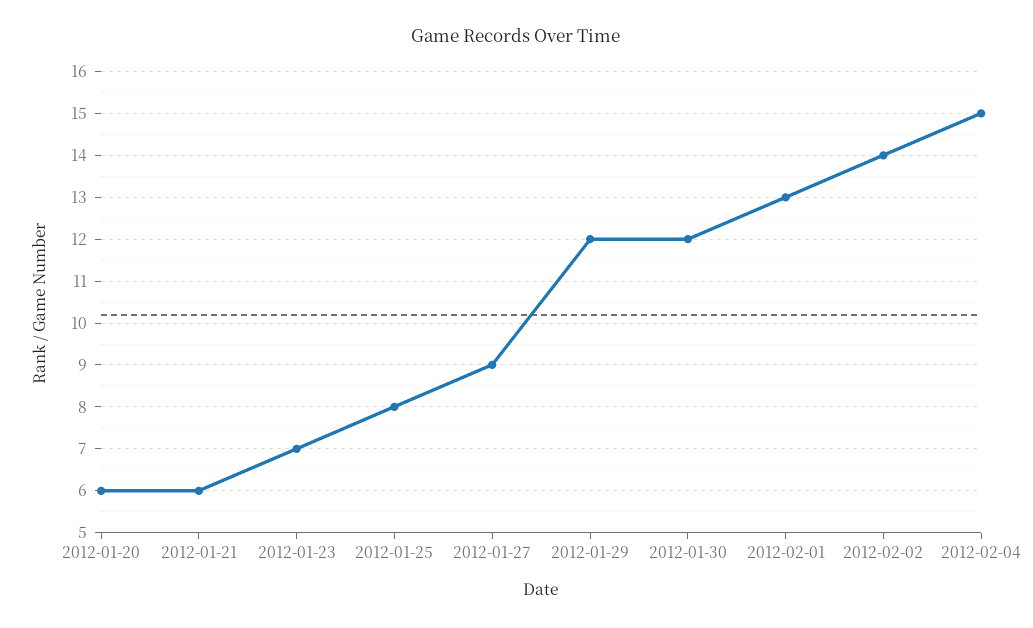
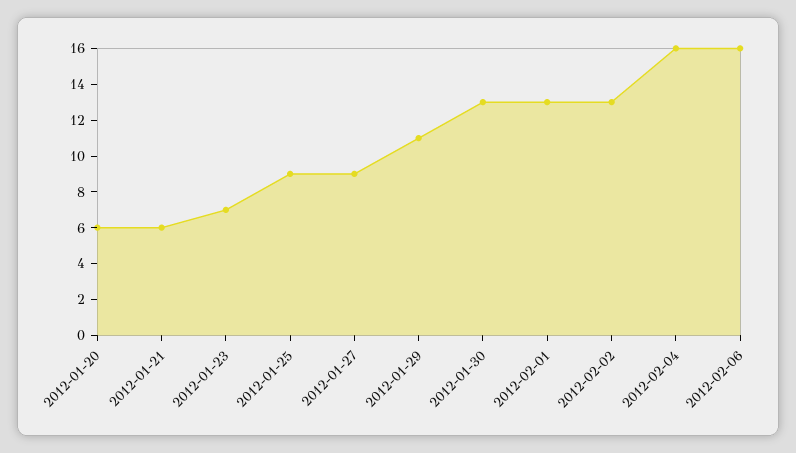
2012-01-25: 8 -> 9
2012-01-29: 12 -> 11
2012-01-30: 12 -> 13
2012-02-02: 14 -> 13
2012-02-04: 15 -> 16
2012-02-06: none -> 16

